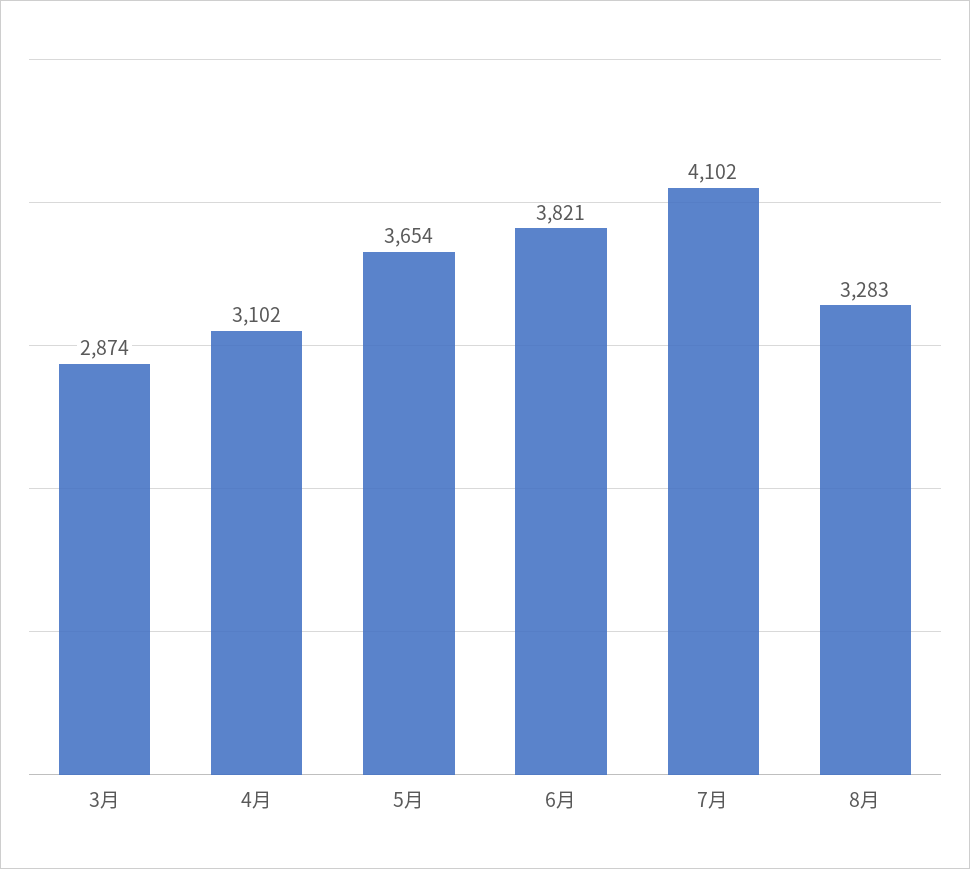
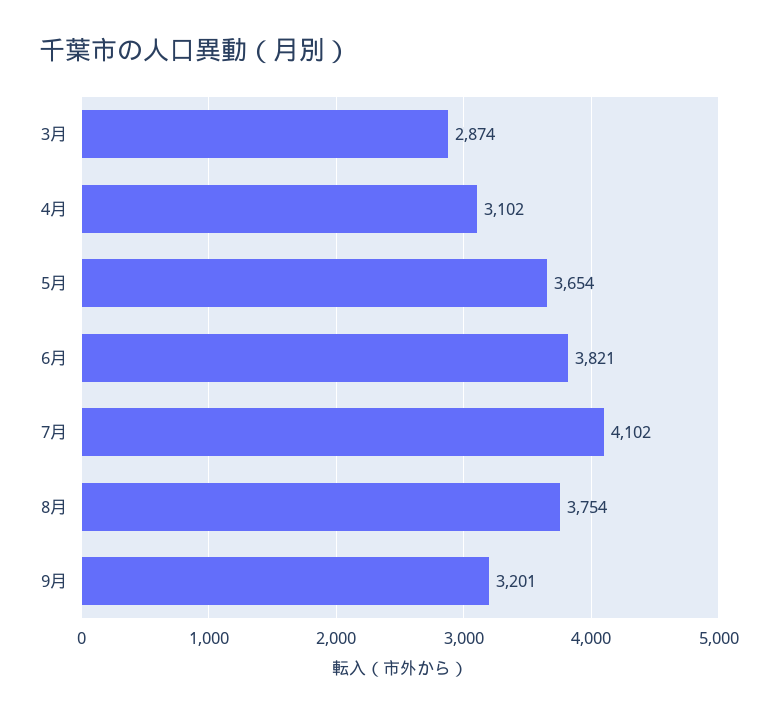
8月: 3283 -> 3754
9月: none -> 3201

